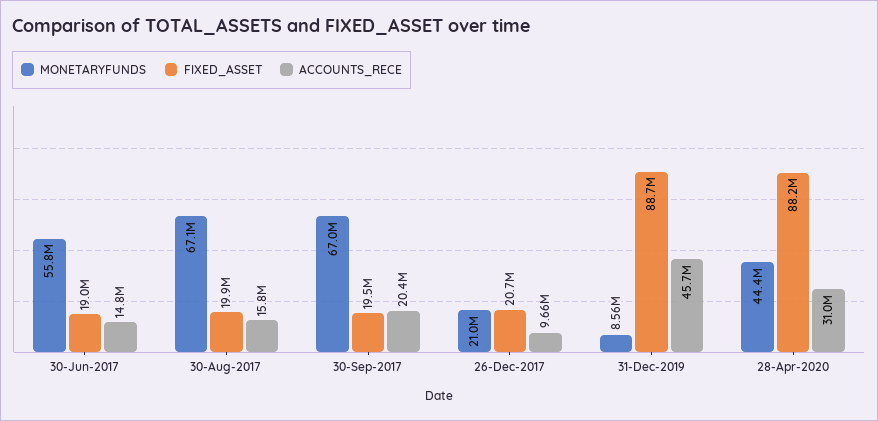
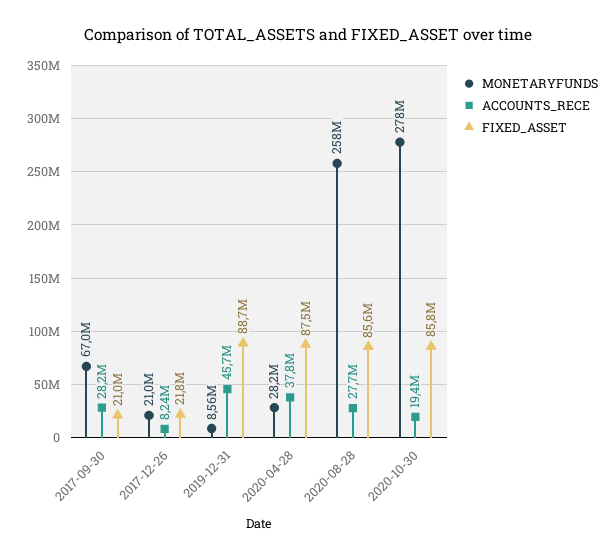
MONETARYFUNDS, 30-Jun-2017: 55800000 -> none
FIXED_ASSET, 30-Jun-2017: 19000000 -> none
ACCOUNTS_RECE, 30-Jun-2017: 14800000 -> none
MONETARYFUNDS, 30-Aug-2017: 67100000 -> none
FIXED_ASSET, 30-Aug-2017: 19900000 -> none
ACCOUNTS_RECE, 30-Aug-2017: 15800000 -> none
FIXED_ASSET, 30-Sep-2017: 19500000 -> 21000000
ACCOUNTS_RECE, 30-Sep-2017: 20400000 -> 28200000
FIXED_ASSET, 26-Dec-2017: 20700000 -> 21800000
ACCOUNTS_RECE, 26-Dec-2017: 9660000 -> 8240000
MONETARYFUNDS, 28-Apr-2020: 44400000 -> 28200000
FIXED_ASSET, 28-Apr-2020: 88200000 -> 87500000
ACCOUNTS_RECE, 28-Apr-2020: 31000000 -> 37800000
MONETARYFUNDS, 2020-08-28: none -> 258000000
ACCOUNTS_RECE, 2020-08-28: none -> 27700000
FIXED_ASSET, 2020-08-28: none -> 85600000
MONETARYFUNDS, 2020-10-30: none -> 278000000
ACCOUNTS_RECE, 2020-10-30: none -> 19400000
FIXED_ASSET, 2020-10-30: none -> 85800000

